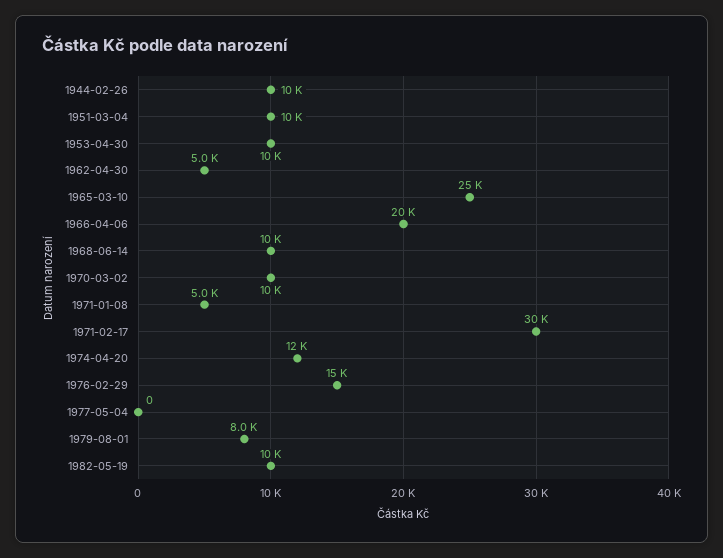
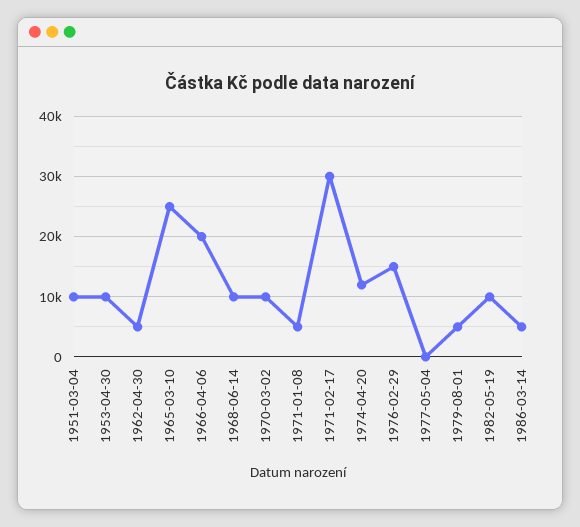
1944-02-26: 10000 -> none
1979-08-01: 8000 -> 5000
1986-03-14: none -> 5000

